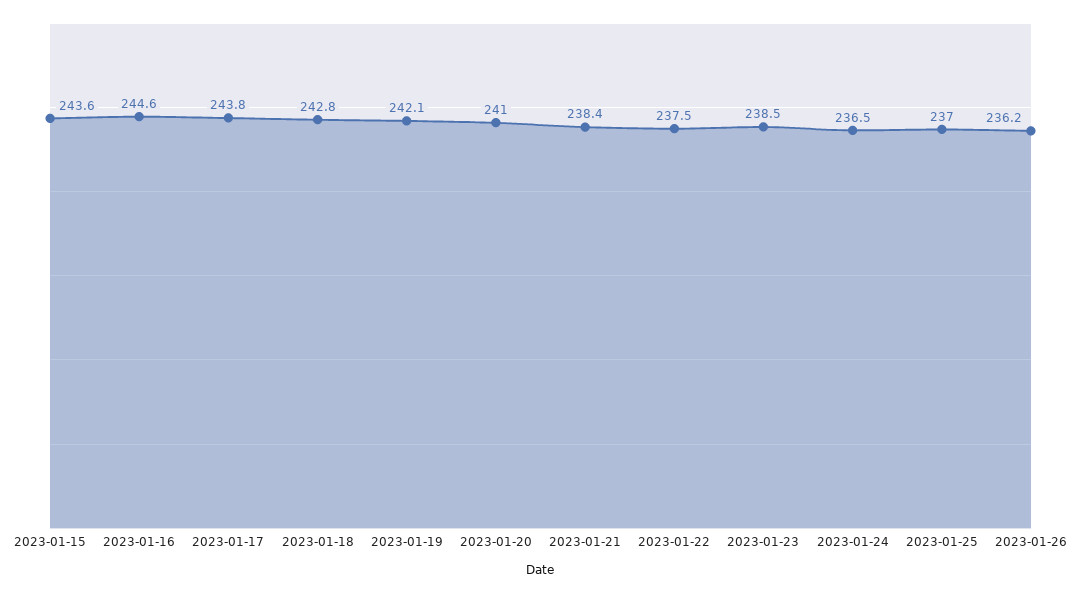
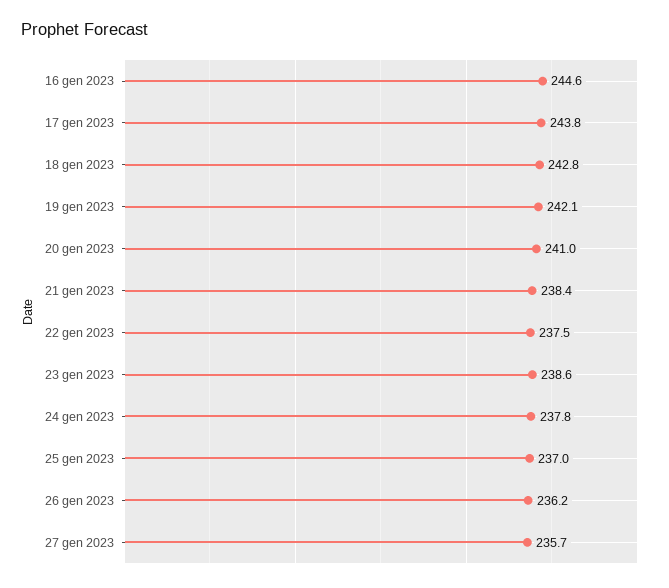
2023-01-15: 243.6 -> none
2023-01-23: 238.5 -> 238.6
2023-01-24: 236.5 -> 237.8
27 gen 2023: none -> 235.7

